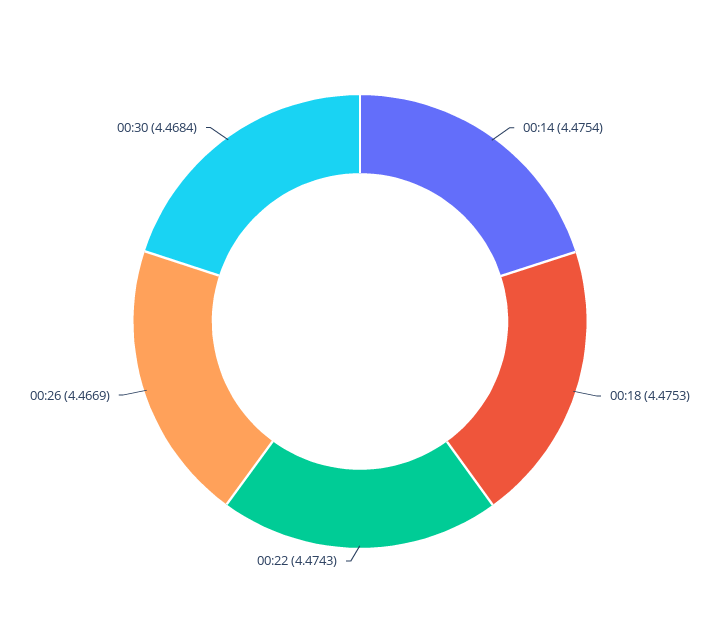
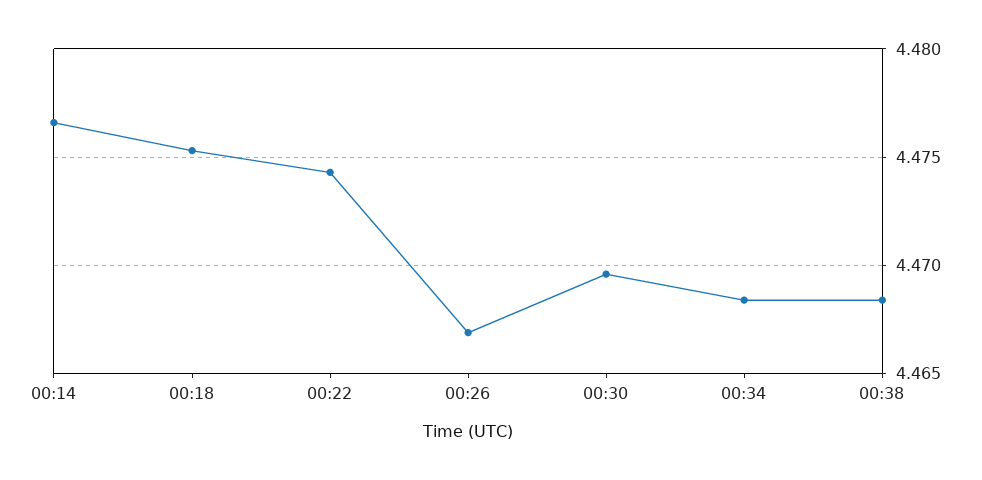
00:14: 4.4754 -> 4.4765
00:30: 4.4684 -> 4.4695
00:34: none -> 4.4685
00:38: none -> 4.4685

